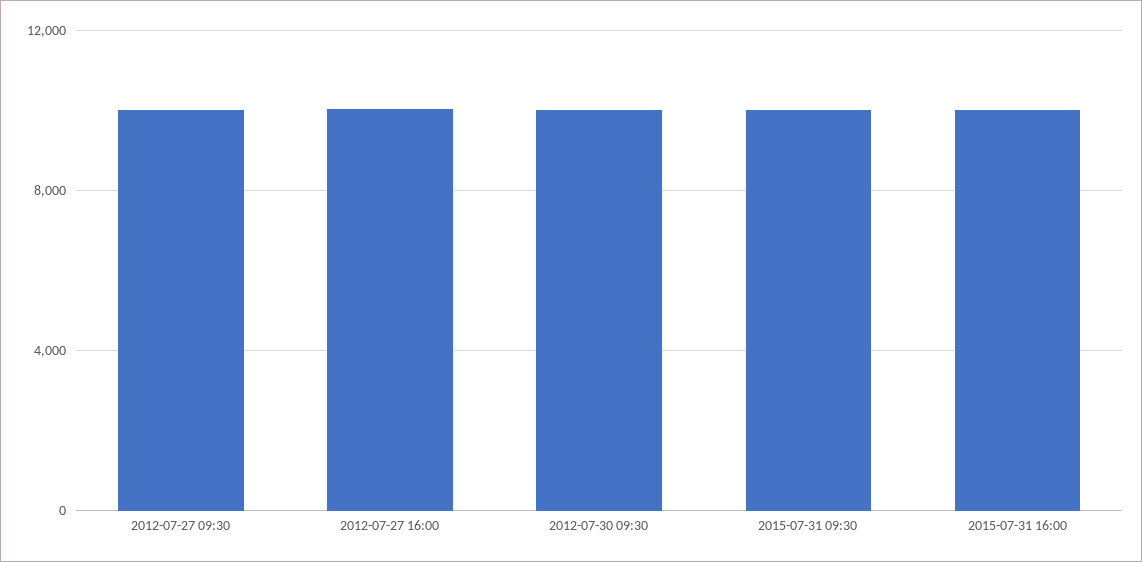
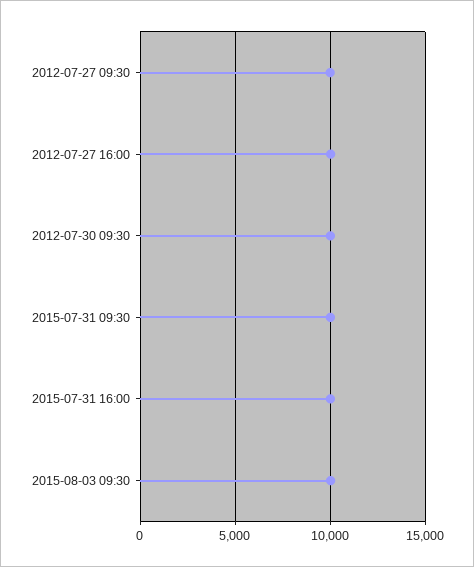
2015-08-03 09:30: none -> 10000

